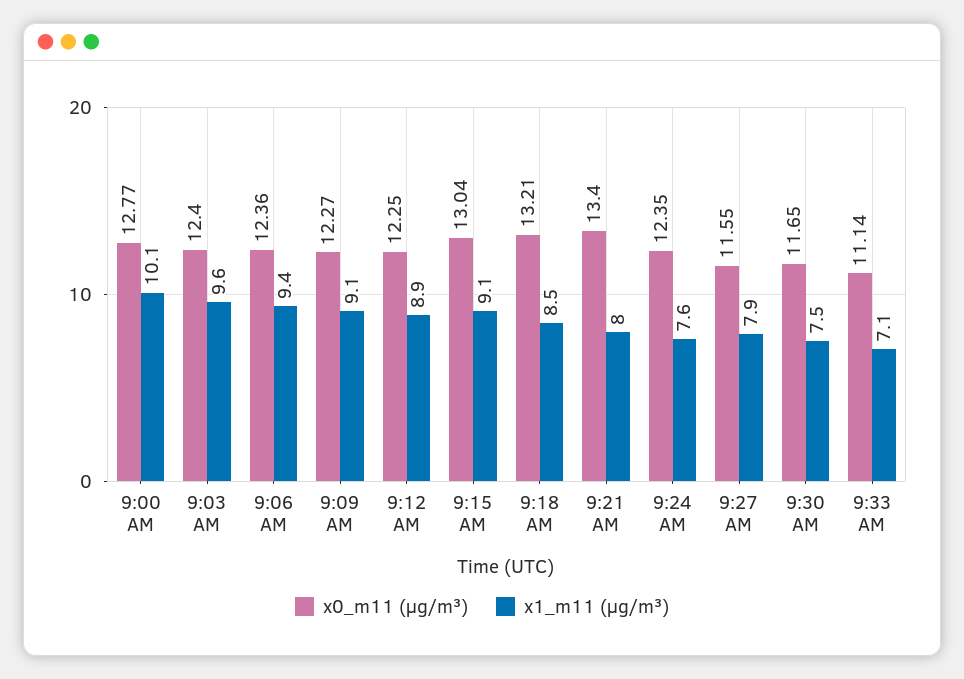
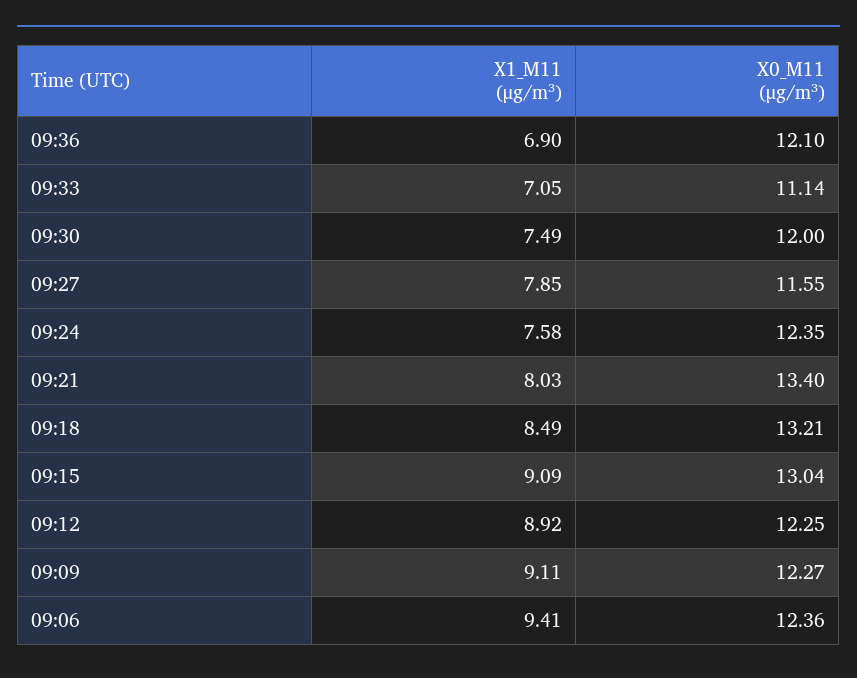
x0_m11 (μg/m³), 9:00 AM: 12.77 -> none
x1_m11 (μg/m³), 9:00 AM: 10.1 -> none
x0_m11 (μg/m³), 9:03 AM: 12.4 -> none
x1_m11 (μg/m³), 9:03 AM: 9.6 -> none
x0_m11 (μg/m³), 9:30 AM: 11.65 -> 12
x1_m11 (μg/m³), 09:36: none -> 6.9
x0_m11 (μg/m³), 09:36: none -> 12.1

